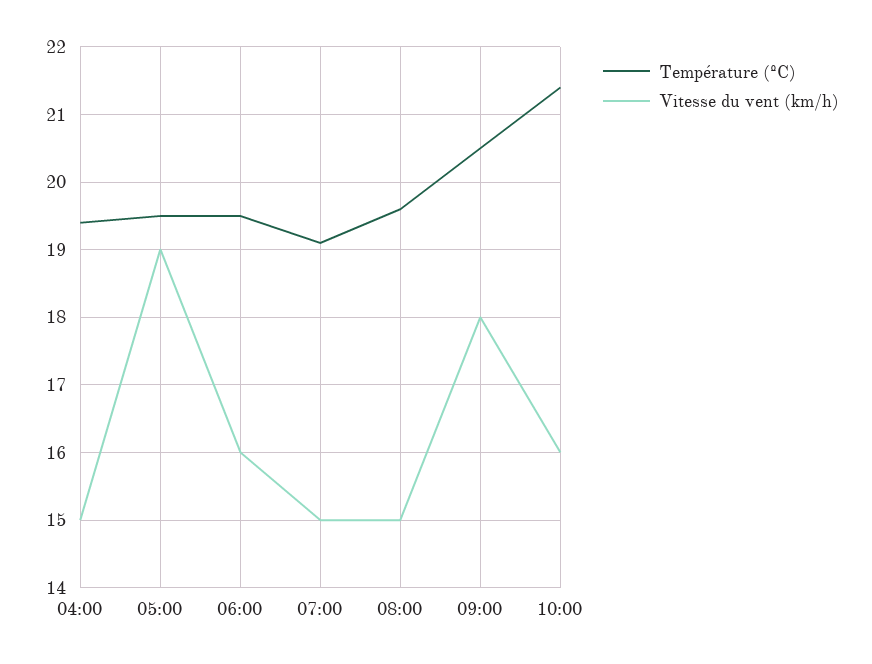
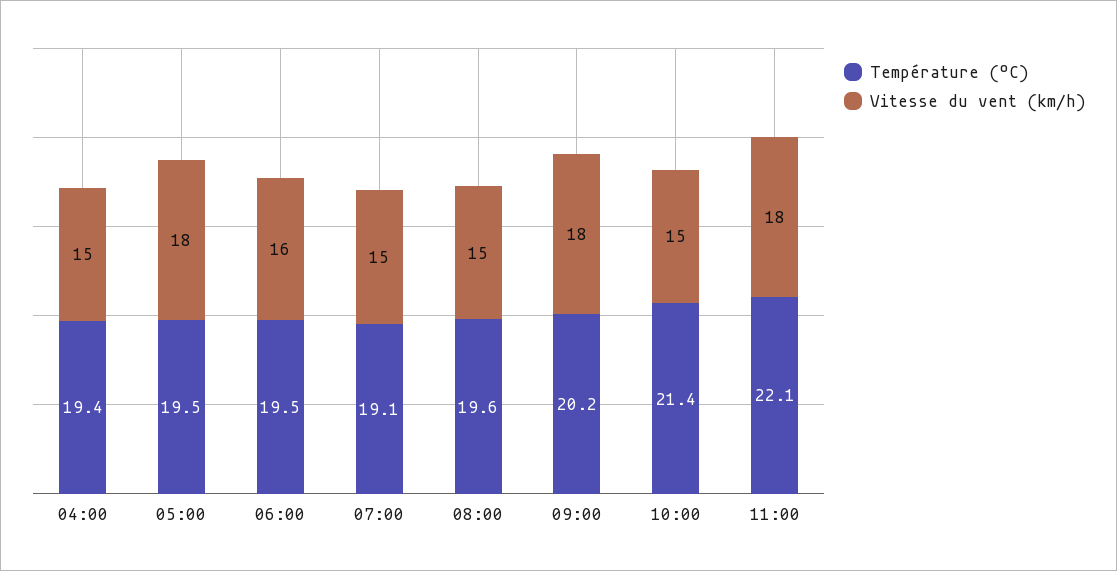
Vitesse du vent (km/h), 05:00: 19 -> 18
Température (ºC), 09:00: 20.5 -> 20.2
Vitesse du vent (km/h), 10:00: 16 -> 15
Température (ºC), 11:00: none -> 22.1
Vitesse du vent (km/h), 11:00: none -> 18

